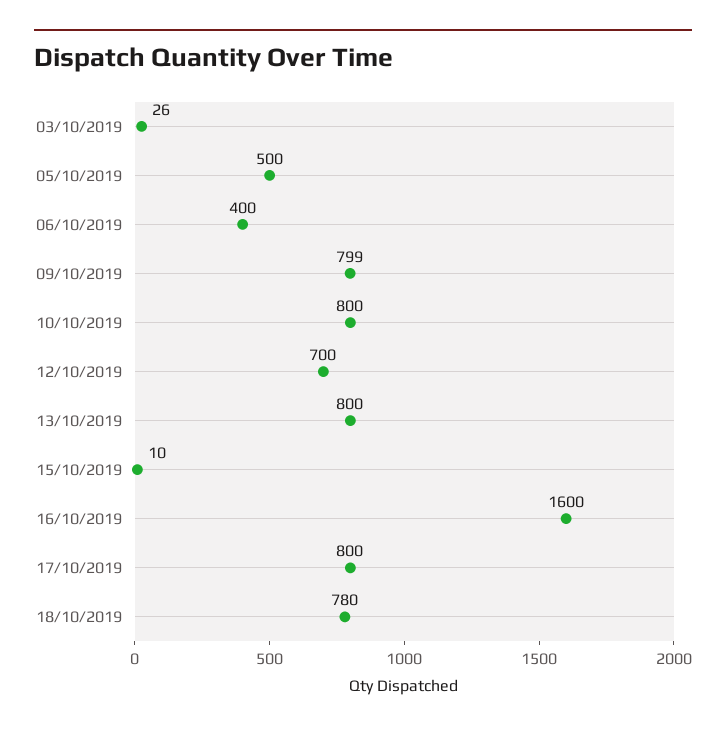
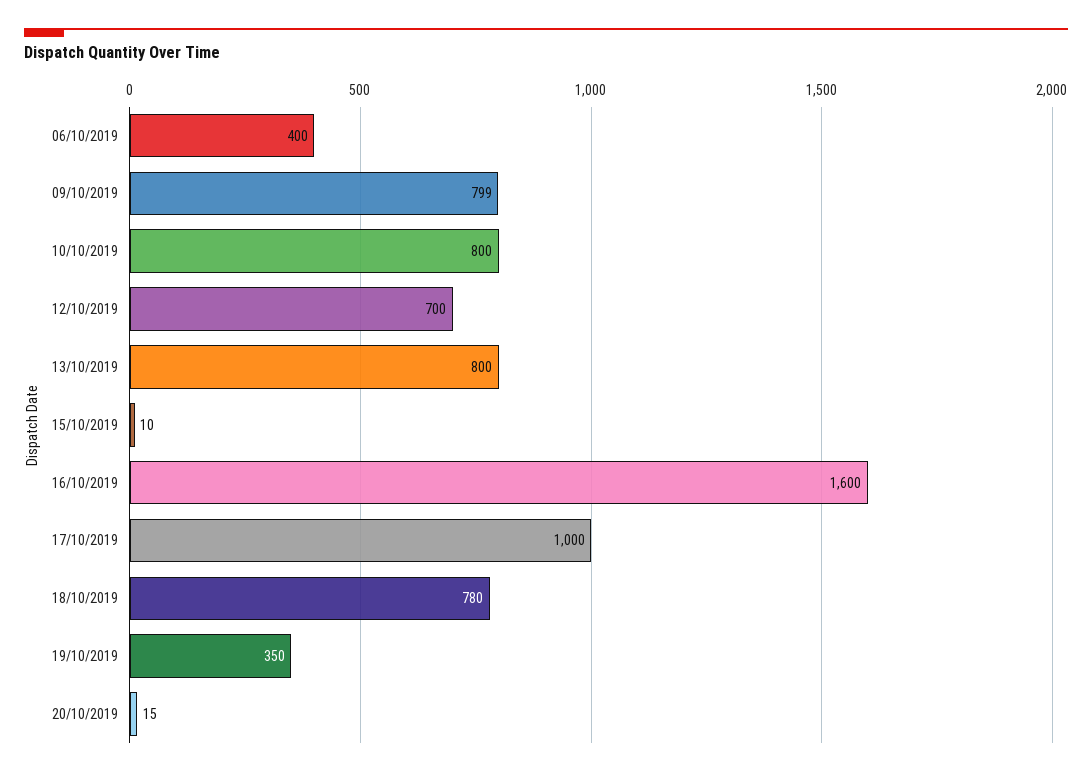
03/10/2019: 26 -> none
05/10/2019: 500 -> none
17/10/2019: 800 -> 1000
19/10/2019: none -> 350
20/10/2019: none -> 15

